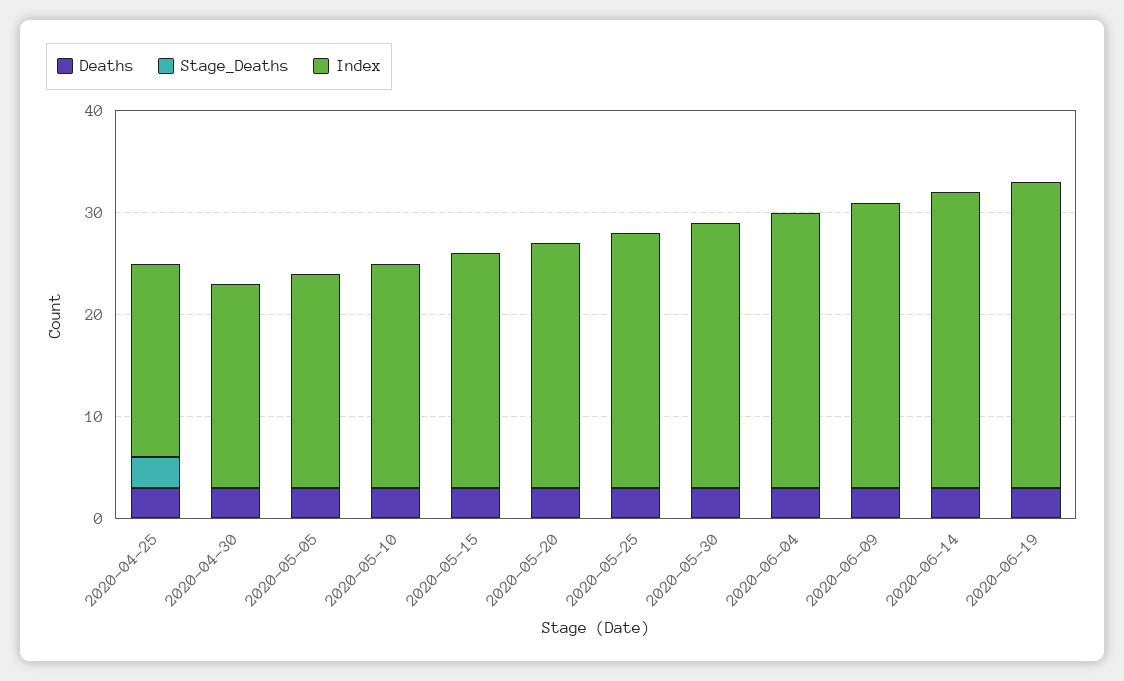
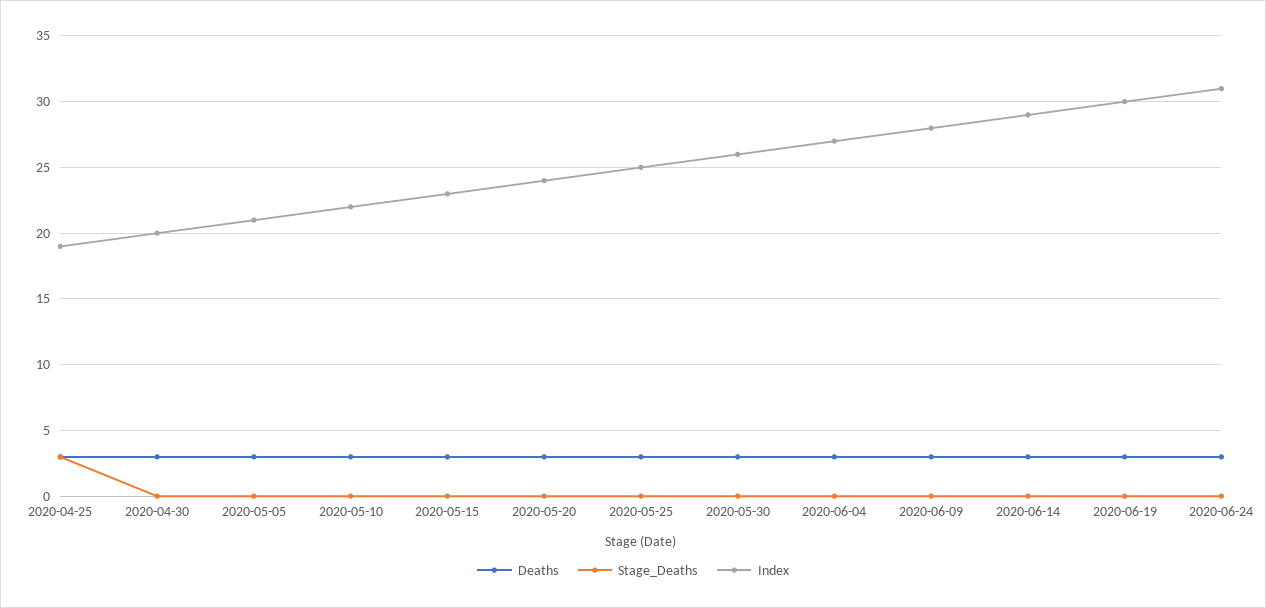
Deaths, 2020-06-24: none -> 3
Stage_Deaths, 2020-06-24: none -> 0
Index, 2020-06-24: none -> 31

